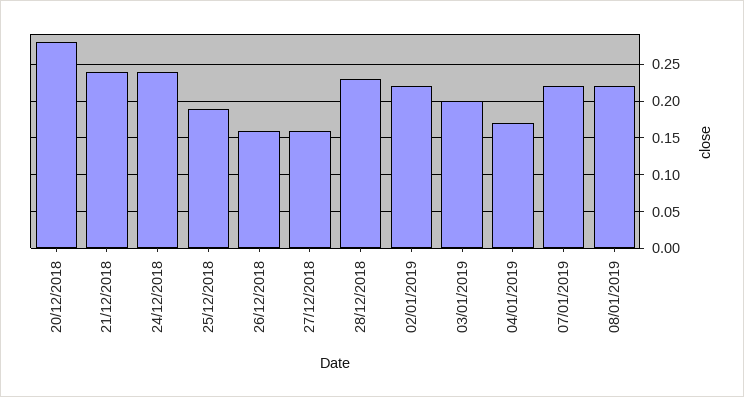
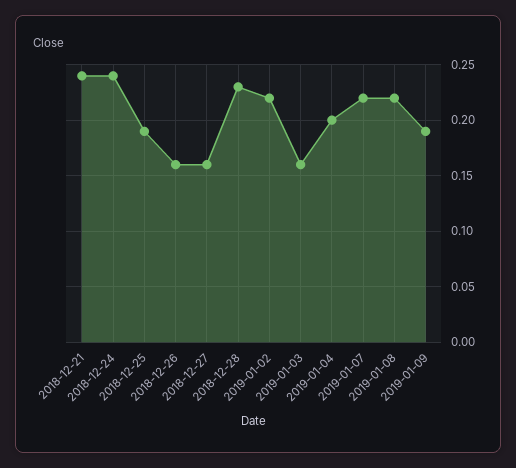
20/12/2018: 0.28 -> none
03/01/2019: 0.2 -> 0.16
04/01/2019: 0.17 -> 0.2
2019-01-09: none -> 0.19

